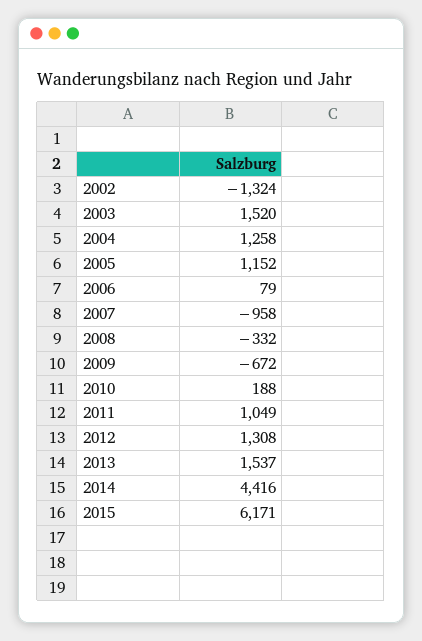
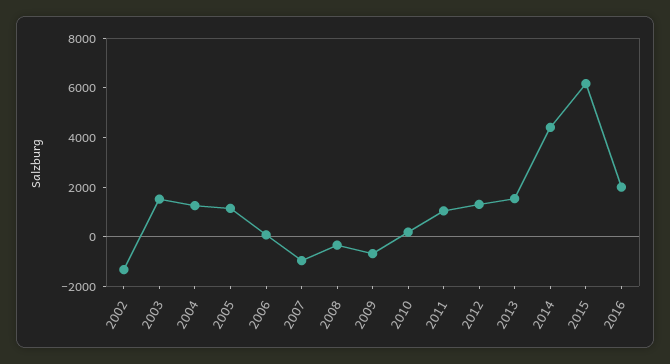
2016: none -> 2000

